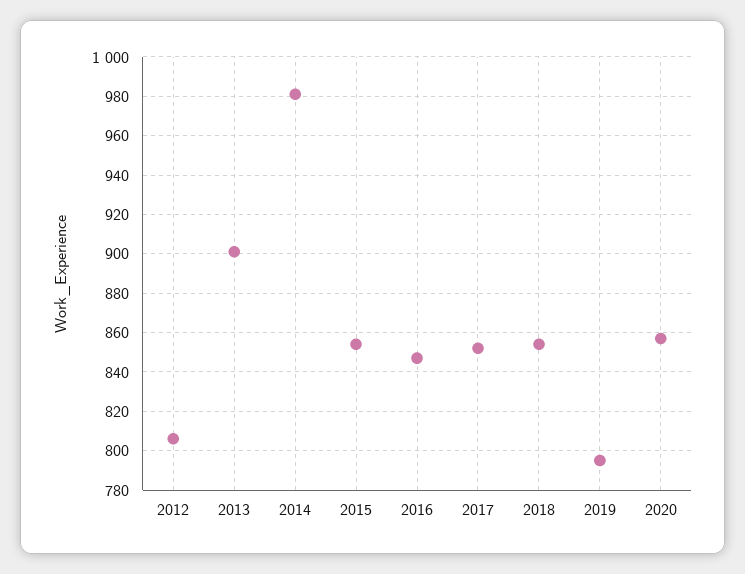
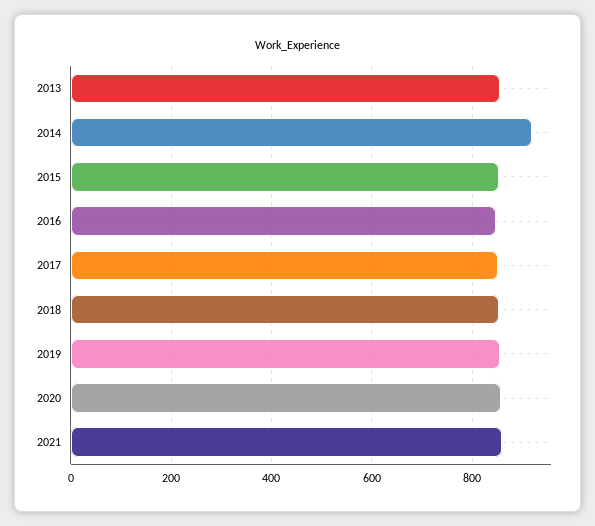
2012: 805 -> none
2013: 900 -> 860
2014: 980 -> 920
2019: 795 -> 860
2021: none -> 860

